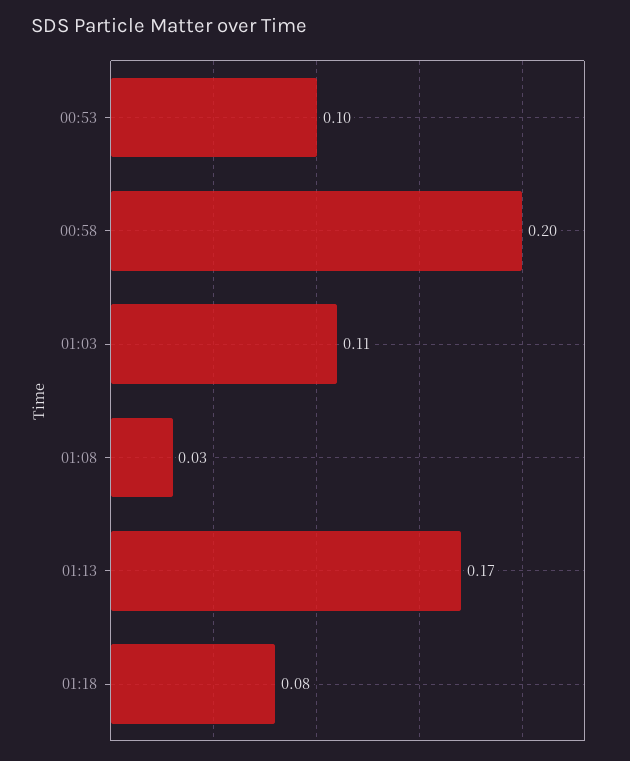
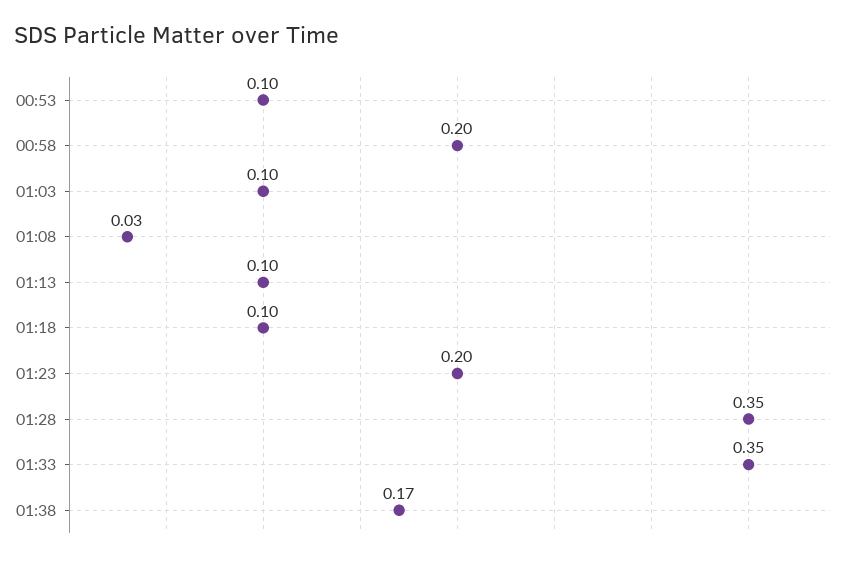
01:03: 0.11 -> 0.1
01:13: 0.17 -> 0.1
01:18: 0.08 -> 0.1
01:23: none -> 0.2
01:28: none -> 0.35
01:33: none -> 0.35
01:38: none -> 0.17

